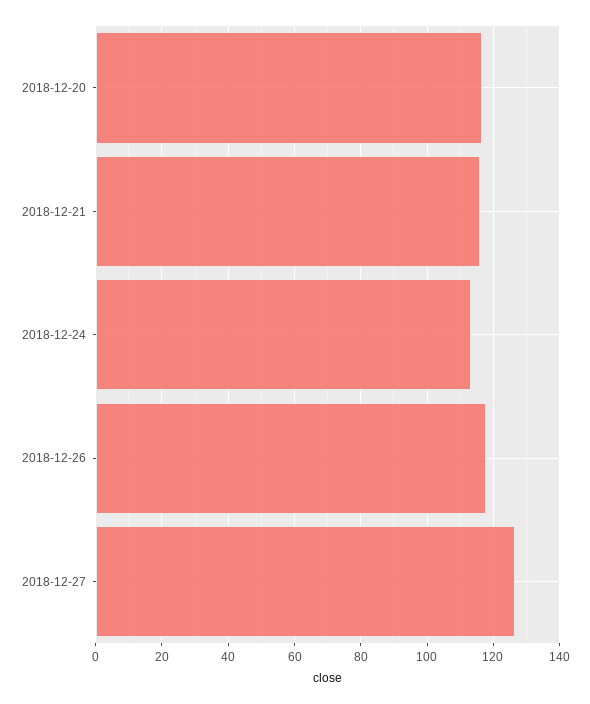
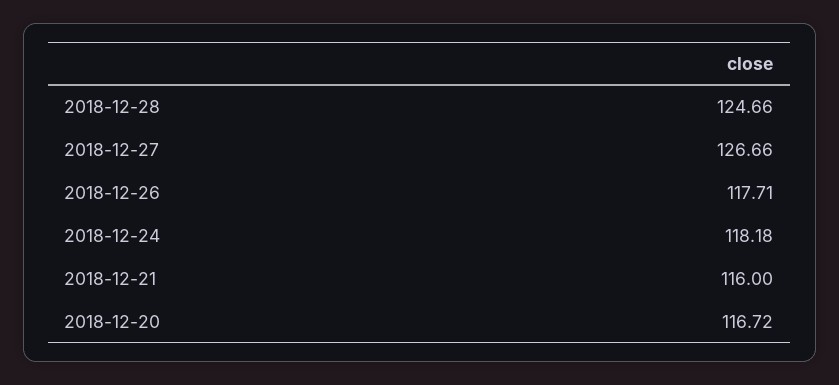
2018-12-24: 114 -> 118.18
2018-12-28: none -> 124.66

